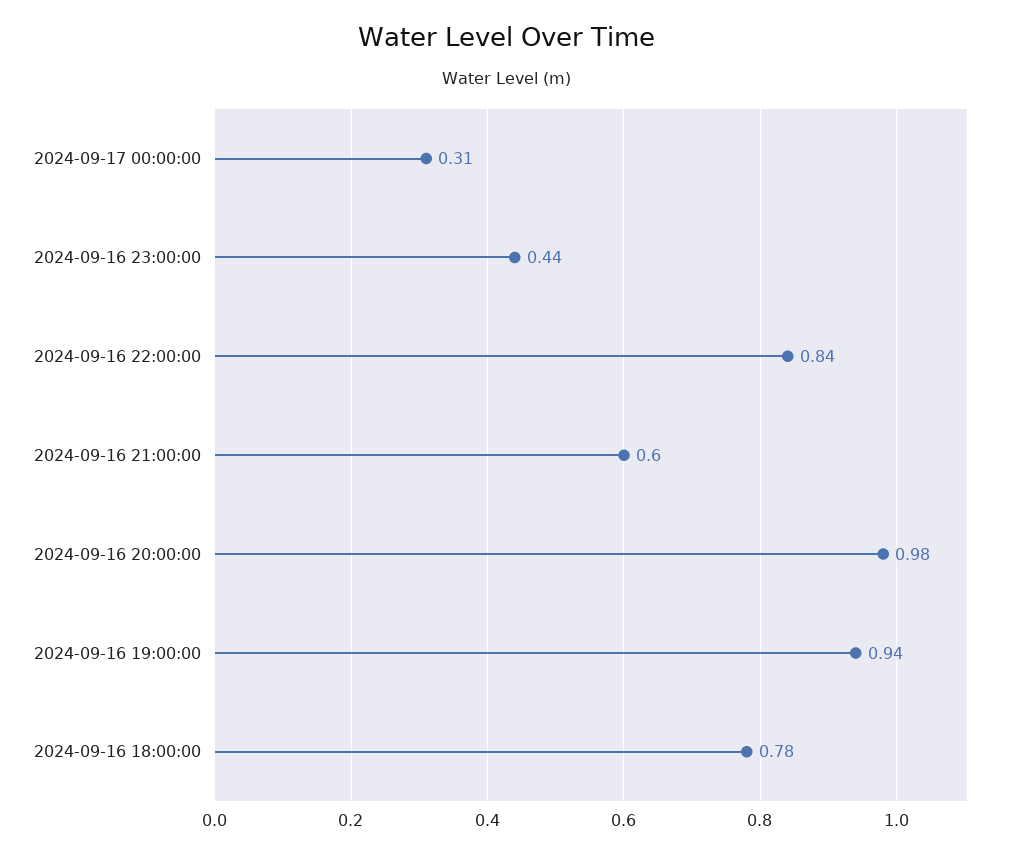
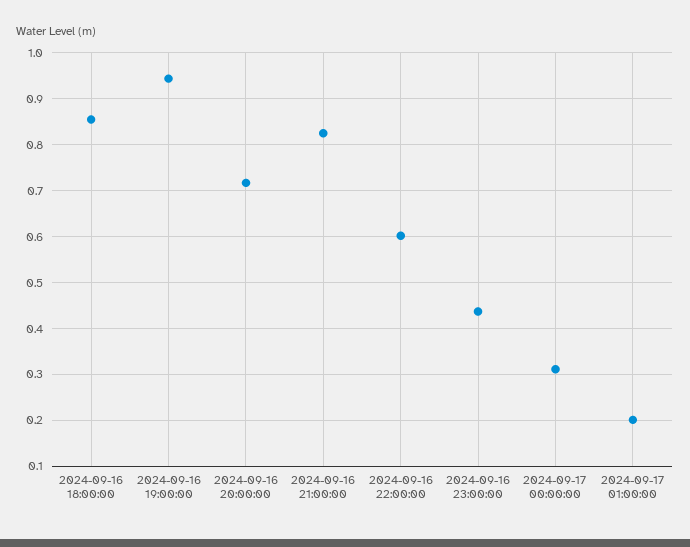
2024-09-16 22:00:00: 0.84 -> 0.6
2024-09-16 21:00:00: 0.6 -> 0.82
2024-09-16 20:00:00: 0.98 -> 0.72
2024-09-16 18:00:00: 0.78 -> 0.86
2024-09-17 01:00:00: none -> 0.2

